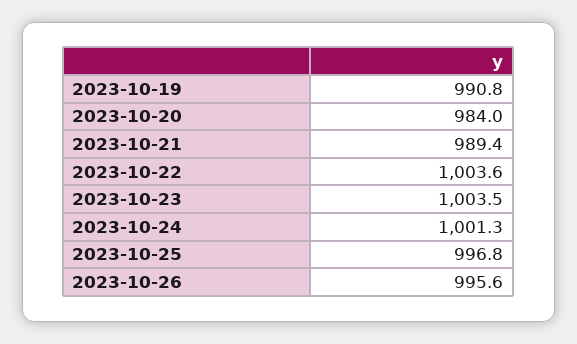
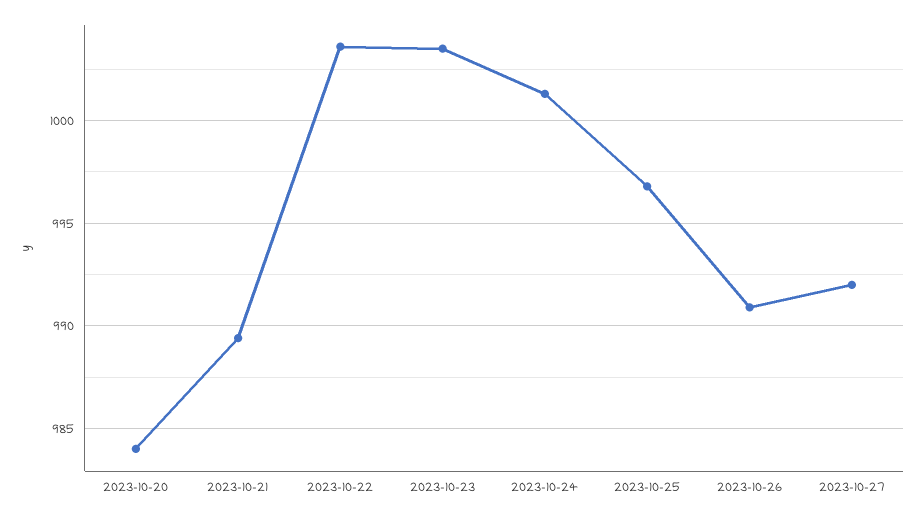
2023-10-19: 990.8 -> none
2023-10-26: 995.6 -> 991
2023-10-27: none -> 992

